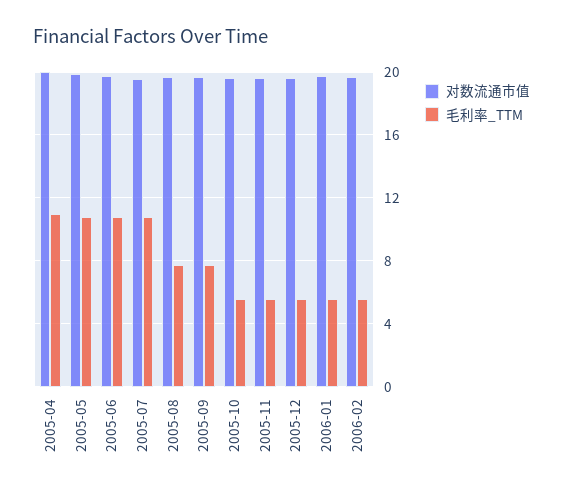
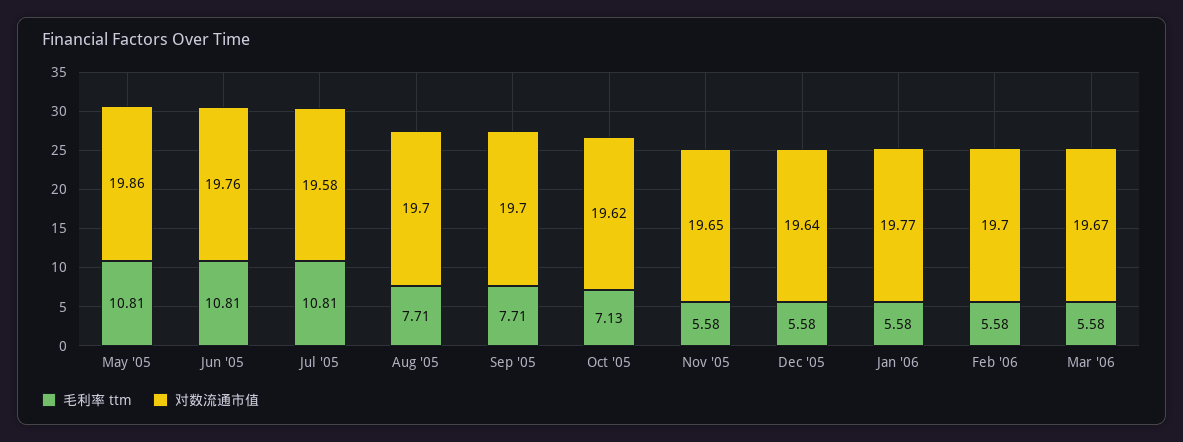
对数流通市值, 2005-04: 20 -> none
毛利率_TTM, 2005-04: 11 -> none
毛利率_TTM, 2005-10: 5.5 -> 7.13
毛利率_TTM, Mar '06: none -> 5.58
对数流通市值, Mar '06: none -> 19.67

